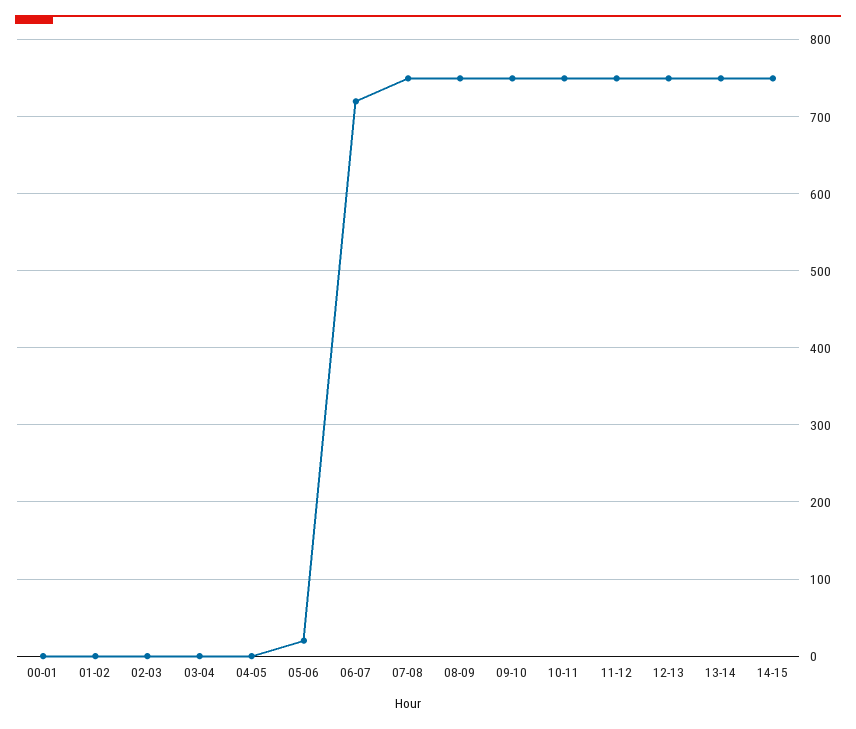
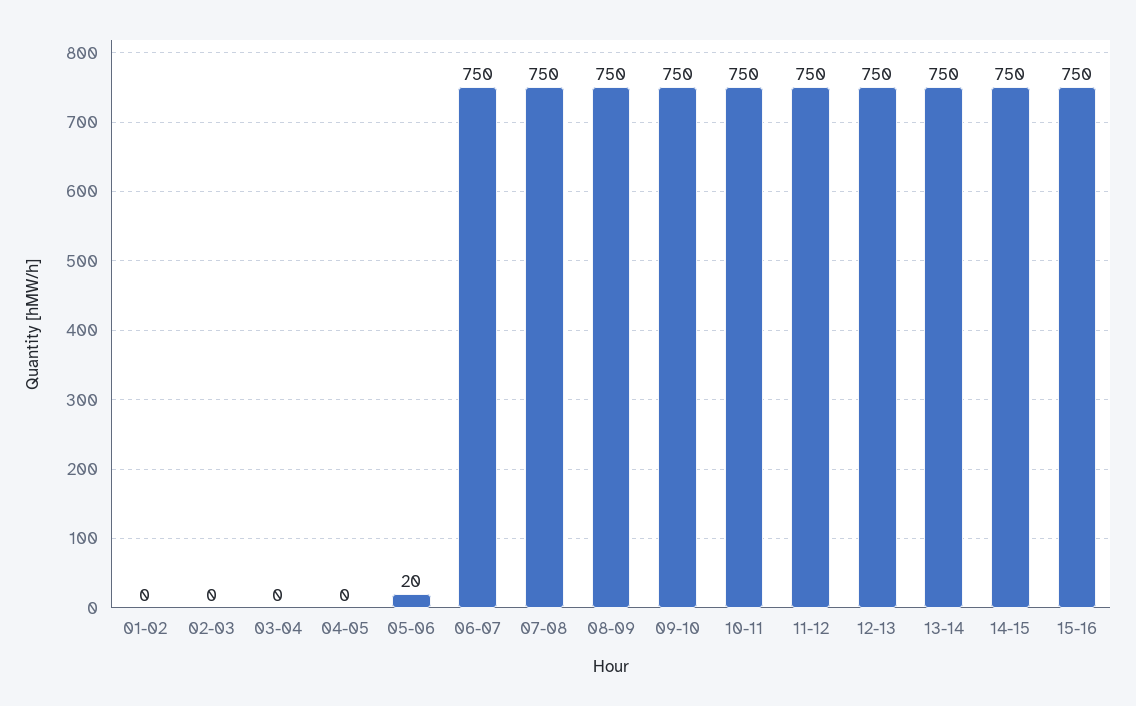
00-01: 0 -> none
06-07: 720 -> 750
15-16: none -> 750

